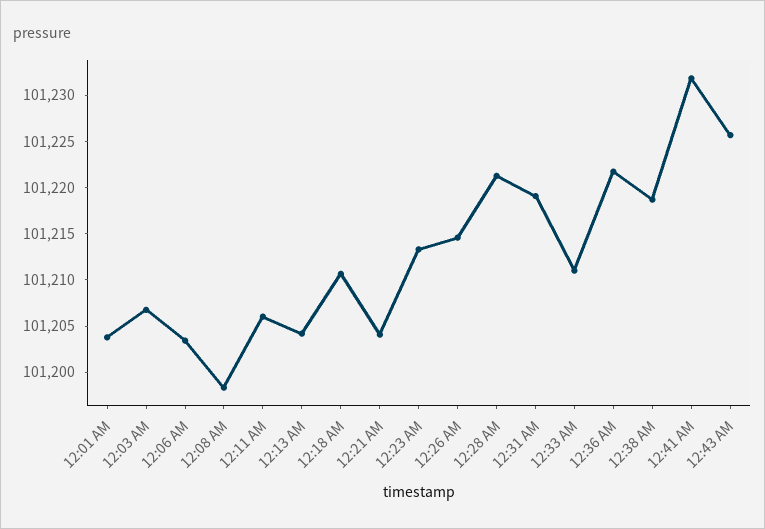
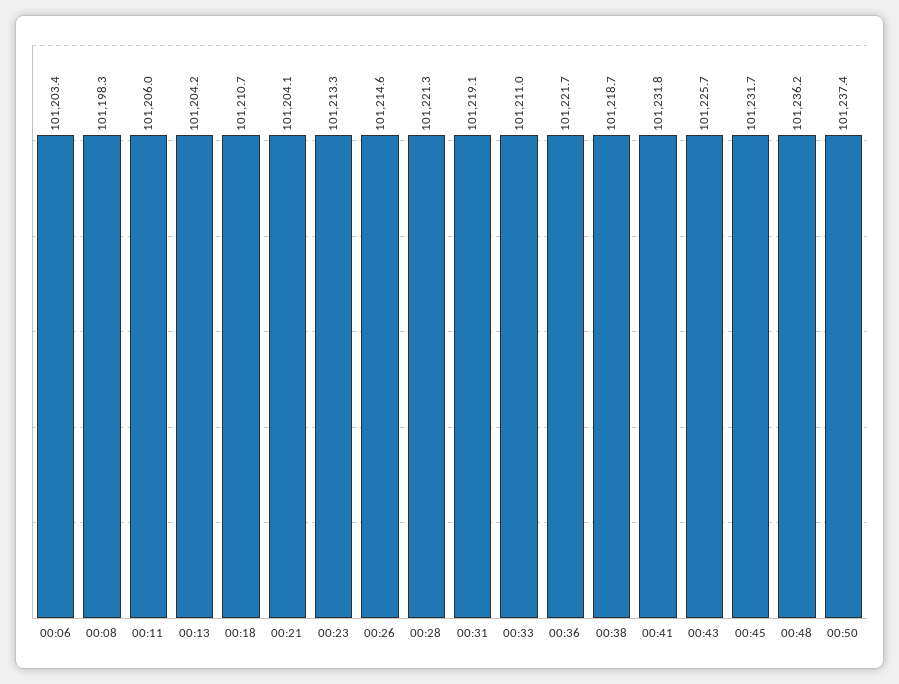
12:01 AM: 101204 -> none
12:03 AM: 101207 -> none
00:45: none -> 101231.7
00:48: none -> 101236.2
00:50: none -> 101237.4

